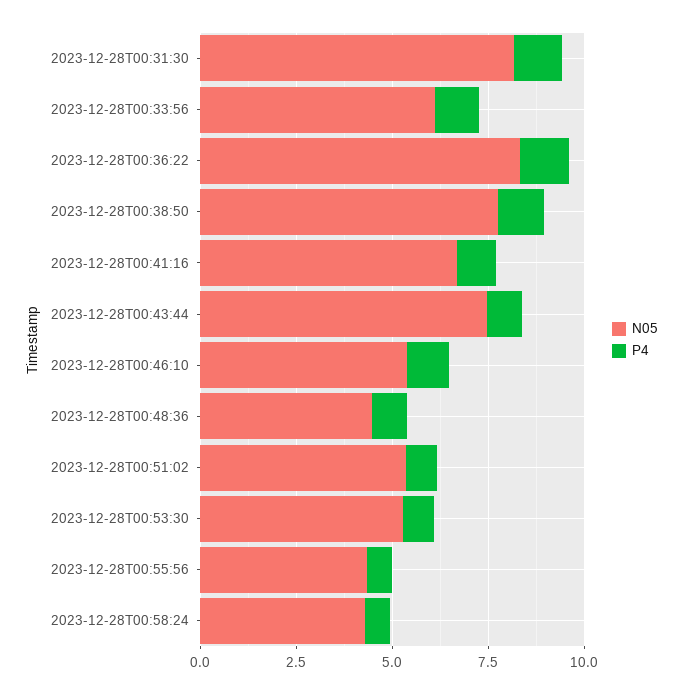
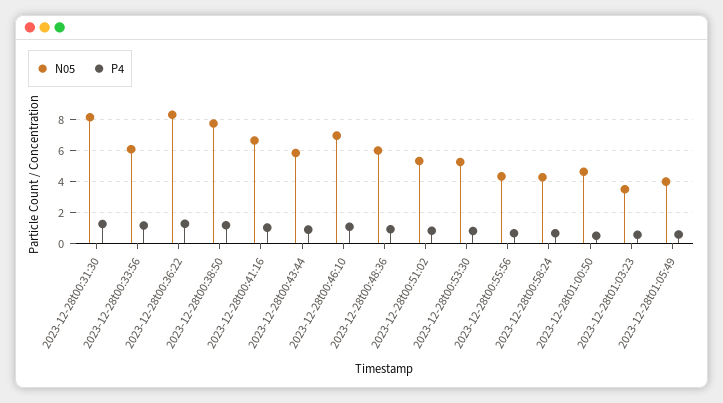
N05, 2023-12-28T00:43:44: 7.5 -> 6
N05, 2023-12-28T00:46:10: 5.5 -> 7
N05, 2023-12-28T00:48:36: 4.5 -> 6
N05, 2023-12-28t01:00:50: none -> 4.5
P4, 2023-12-28t01:00:50: none -> 0.5
N05, 2023-12-28t01:03:23: none -> 3.5
P4, 2023-12-28t01:03:23: none -> 0.5
N05, 2023-12-28t01:05:49: none -> 4
P4, 2023-12-28t01:05:49: none -> 0.5

